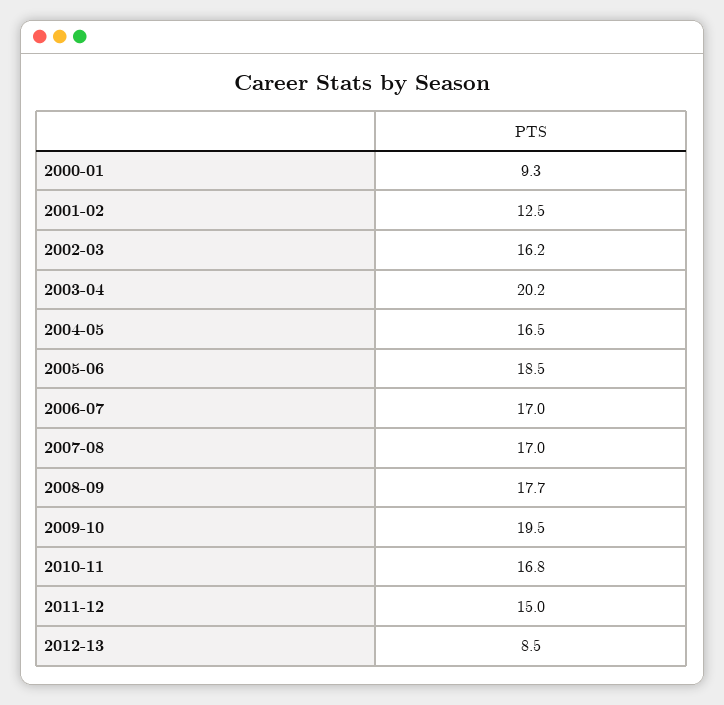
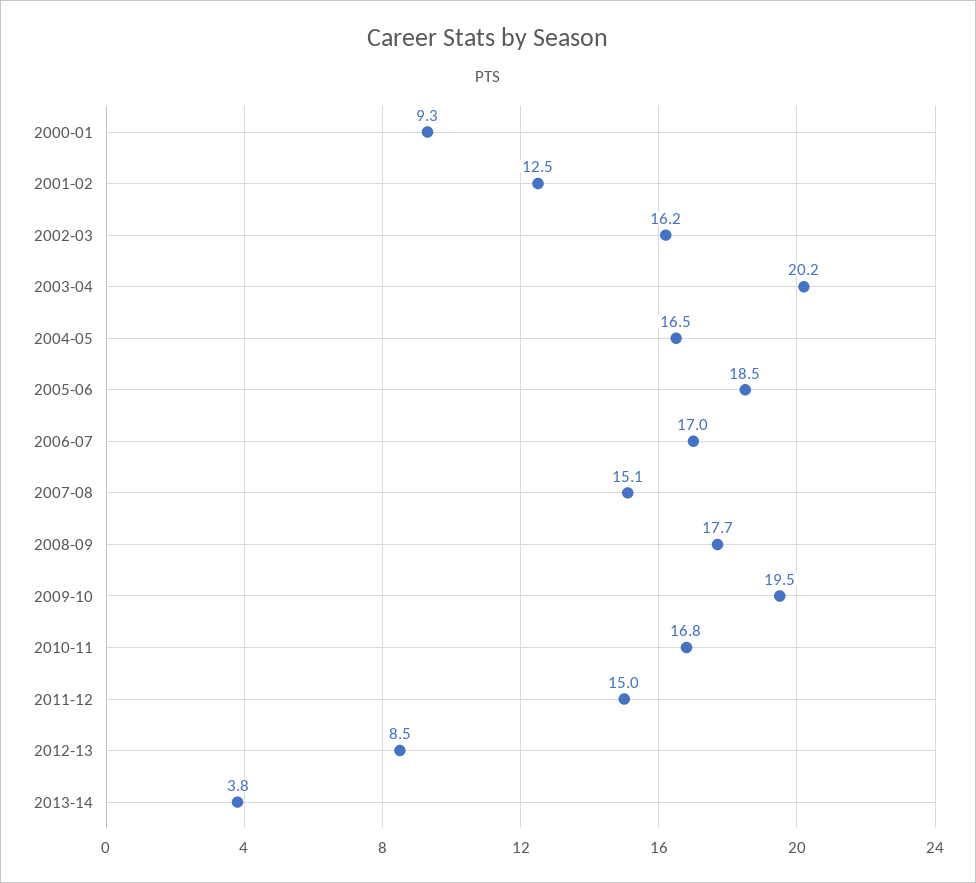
2007-08: 17 -> 15.1
2013-14: none -> 3.8

